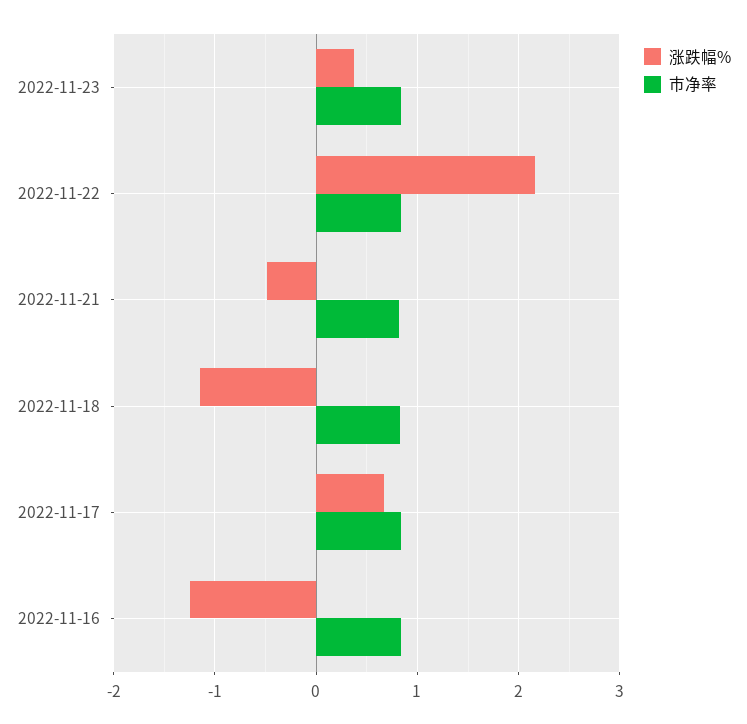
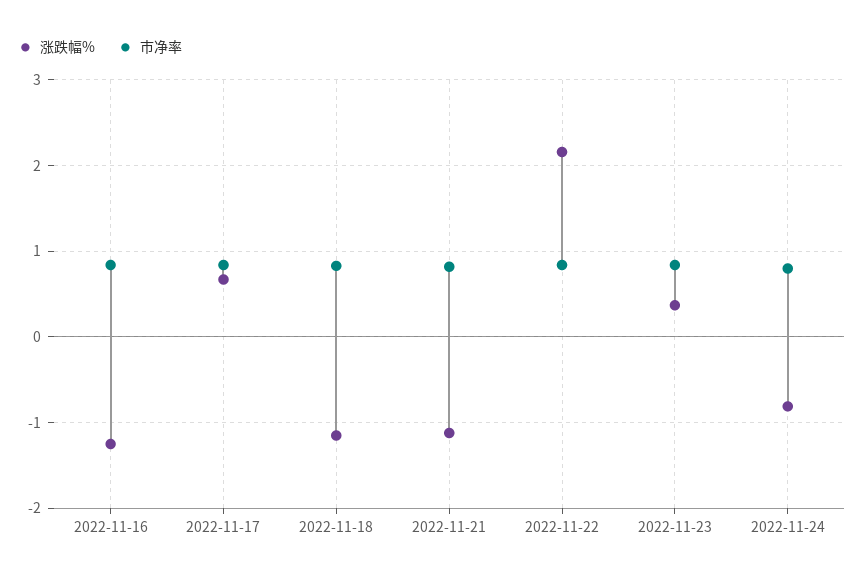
涨跌幅%, 2022-11-21: -0.5 -> -1.1
涨跌幅%, 2022-11-24: none -> -0.8
市净率, 2022-11-24: none -> 0.8

